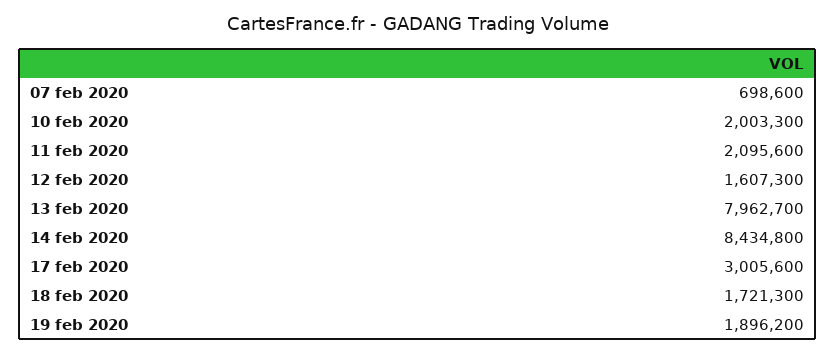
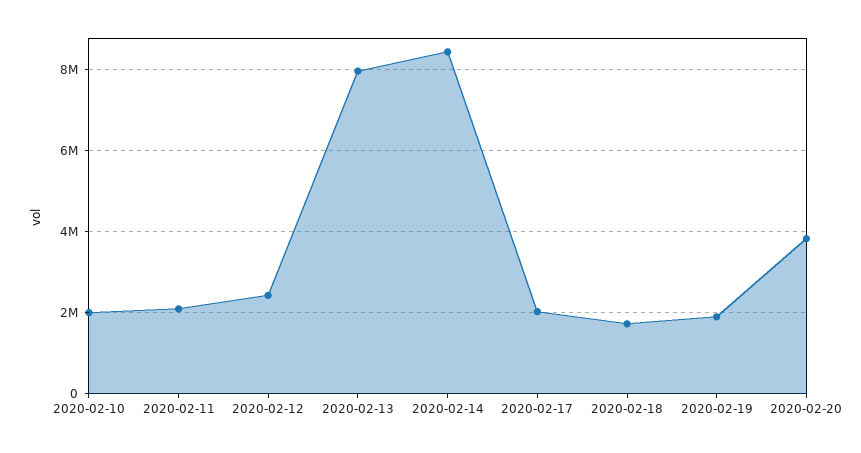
07 feb 2020: 698600 -> none
12 feb 2020: 1607300 -> 2400000
17 feb 2020: 3005600 -> 2000000
2020-02-20: none -> 3800000

